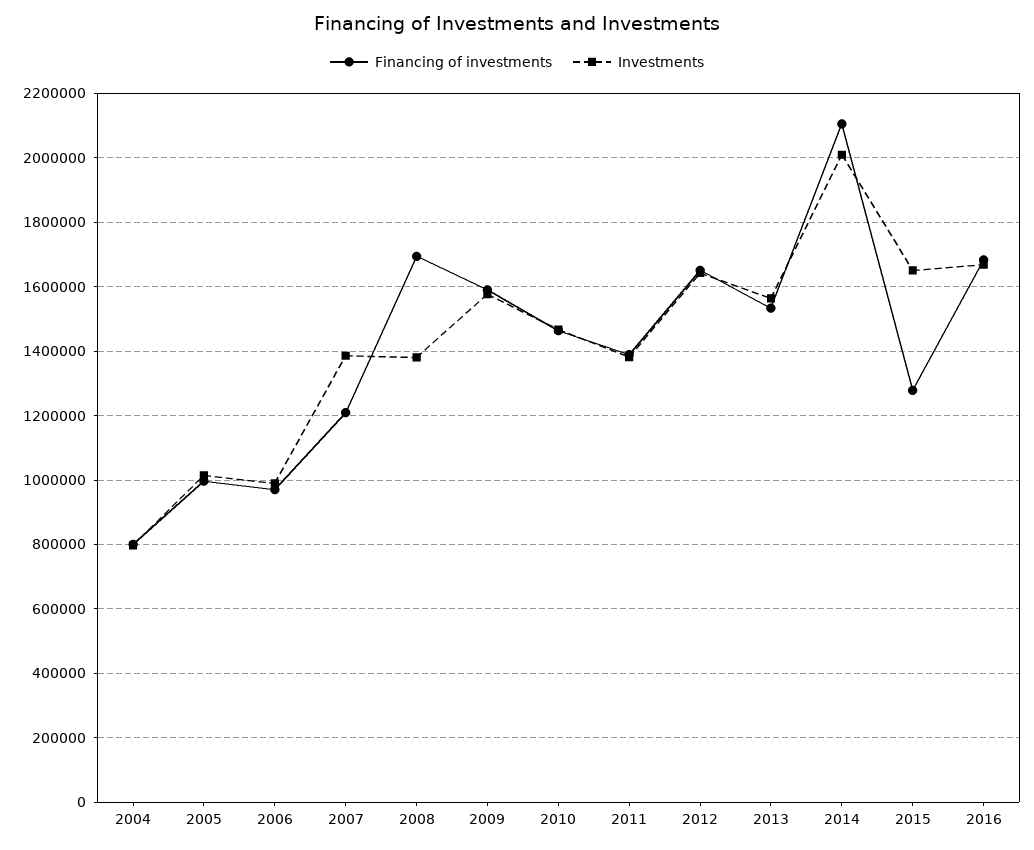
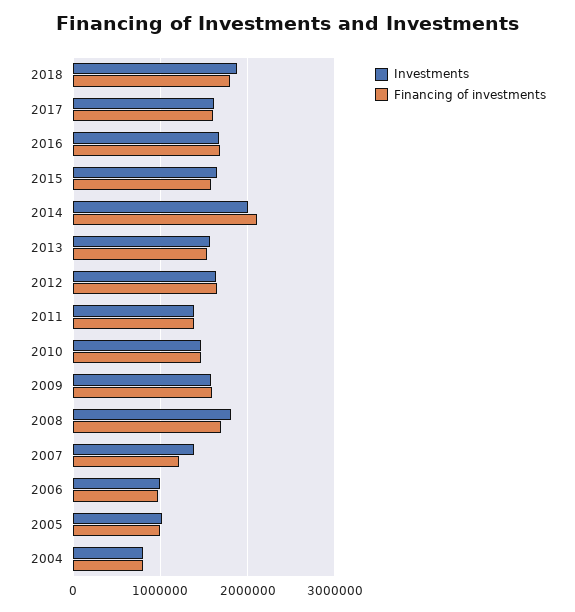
Investments, 2008: 1380000 -> 1800000
Financing of investments, 2015: 1280000 -> 1600000
Investments, 2018: none -> 1900000
Financing of investments, 2018: none -> 1800000
Investments, 2017: none -> 1600000
Financing of investments, 2017: none -> 1600000

